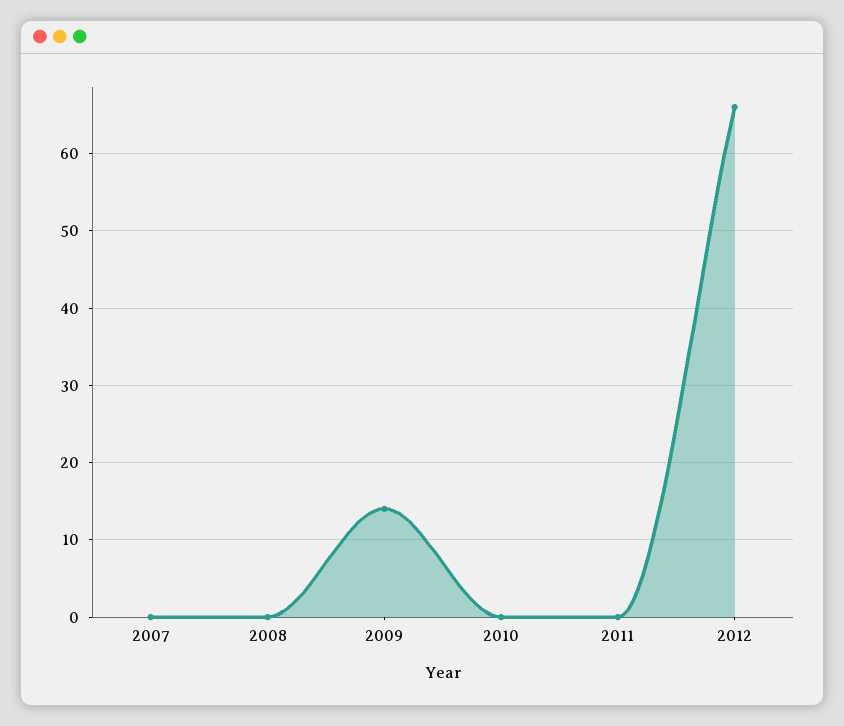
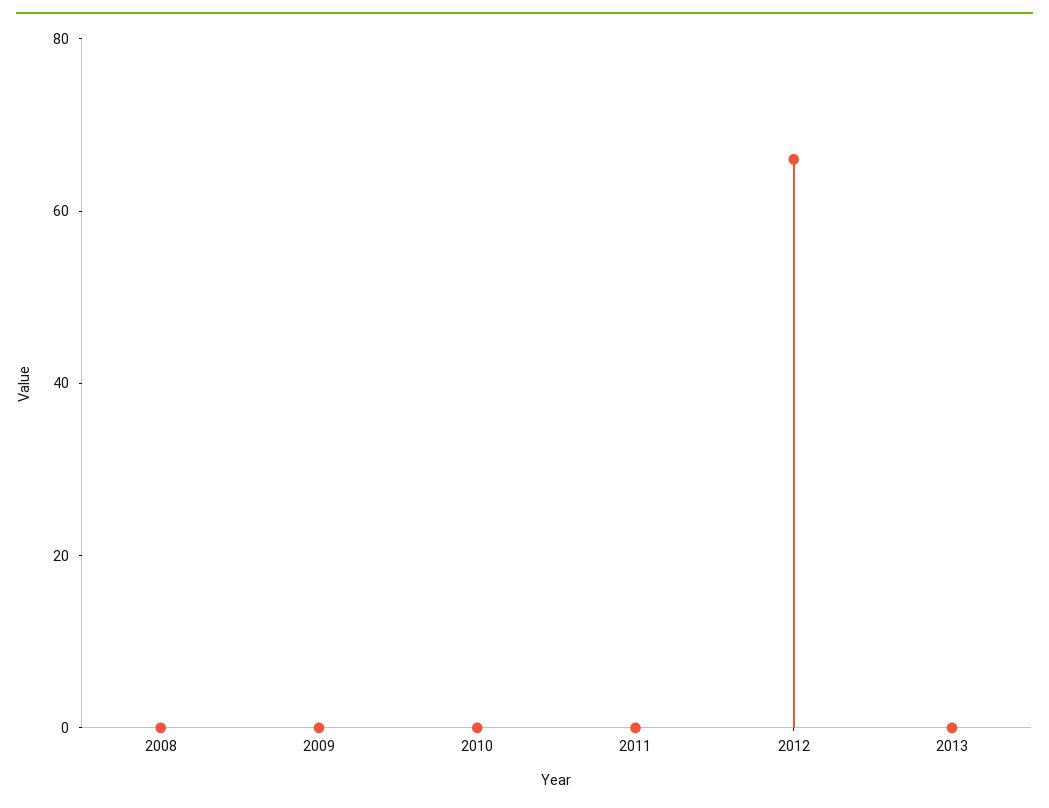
2007: 0 -> none
2009: 14 -> 0
2013: none -> 0

